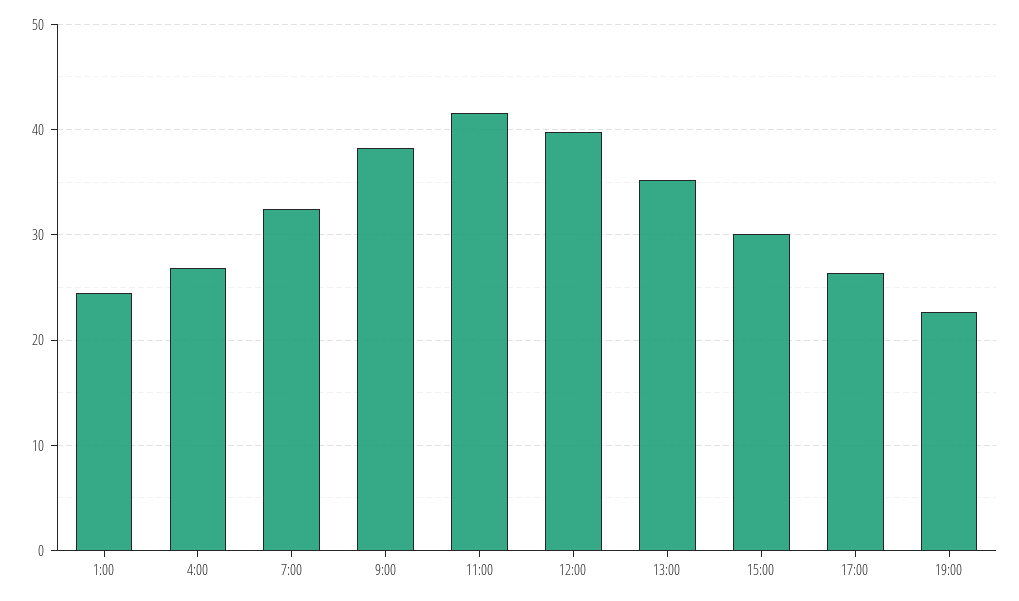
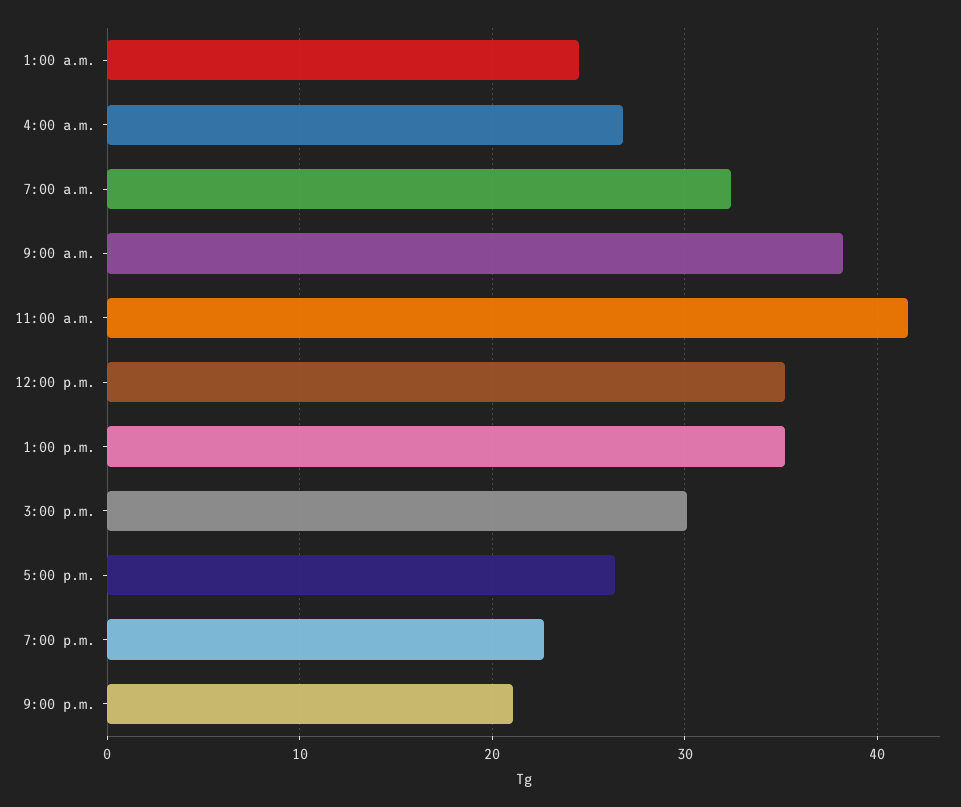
12:00: 40 -> 35
9:00 p.m.: none -> 21

